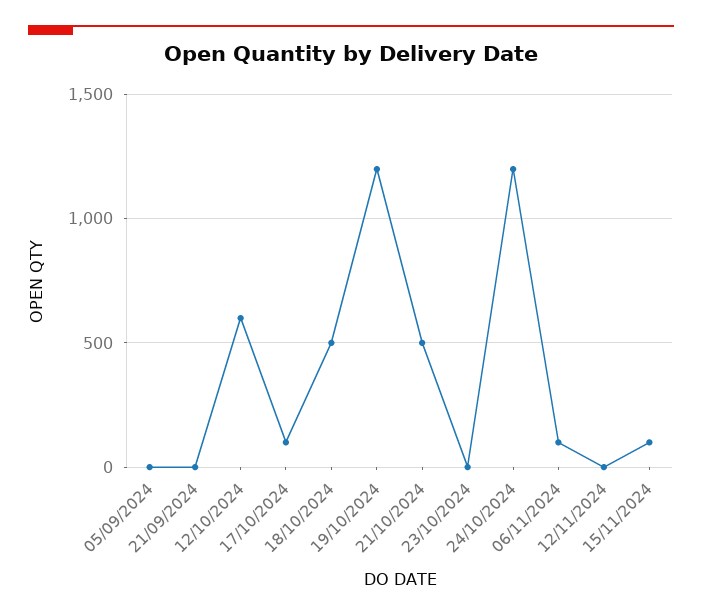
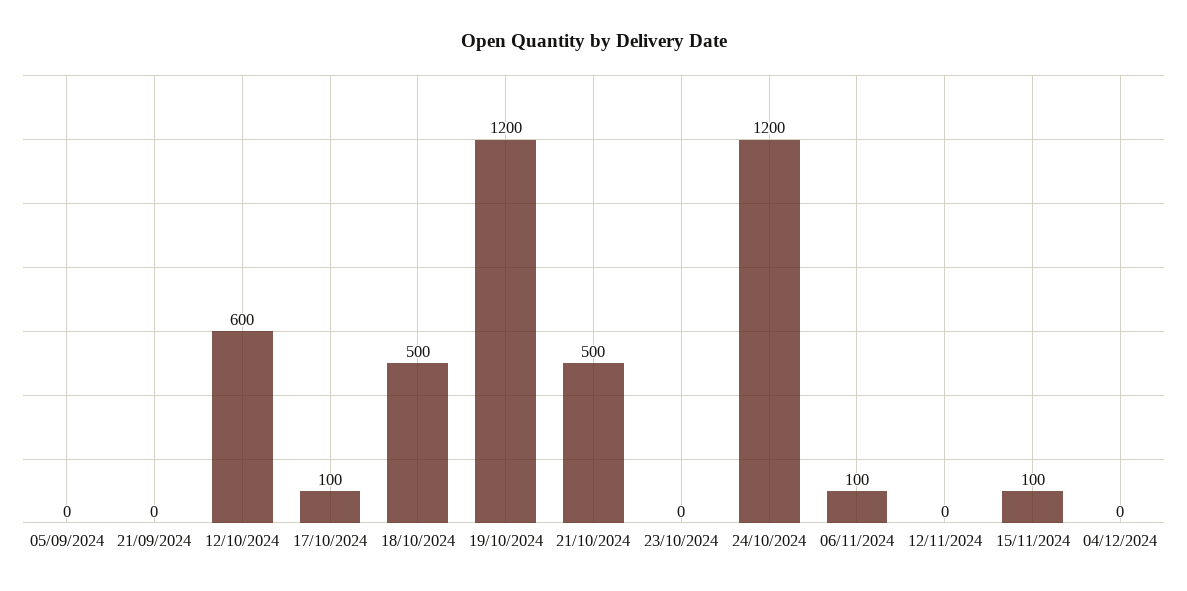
04/12/2024: none -> 0

